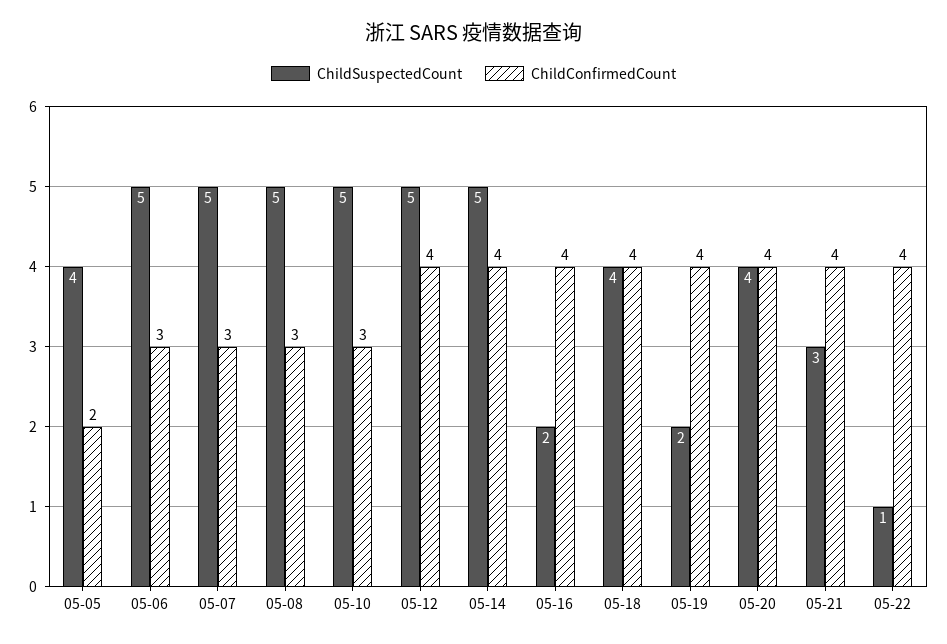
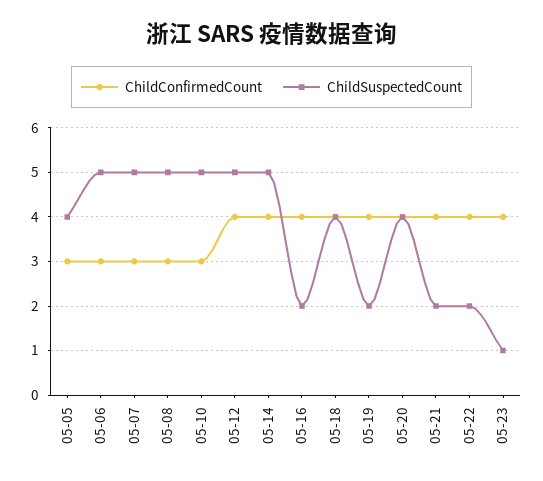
ChildConfirmedCount, 05-05: 2 -> 3
ChildSuspectedCount, 05-21: 3 -> 2
ChildSuspectedCount, 05-22: 1 -> 2
ChildConfirmedCount, 05-23: none -> 4
ChildSuspectedCount, 05-23: none -> 1

